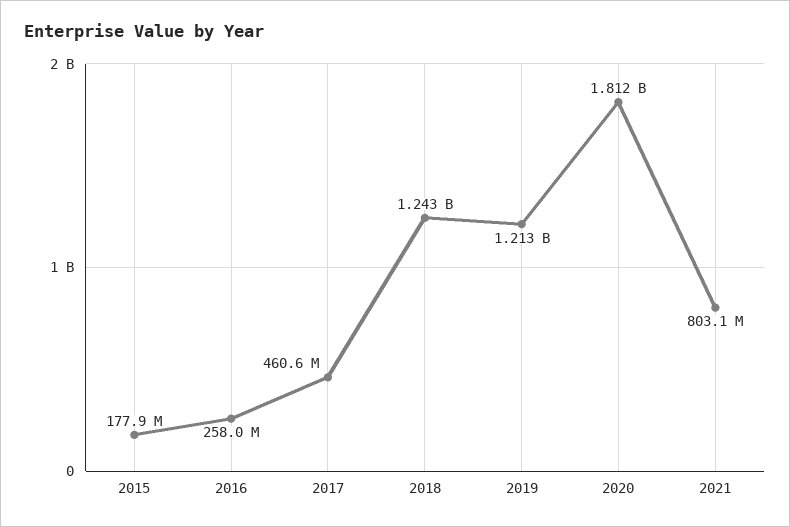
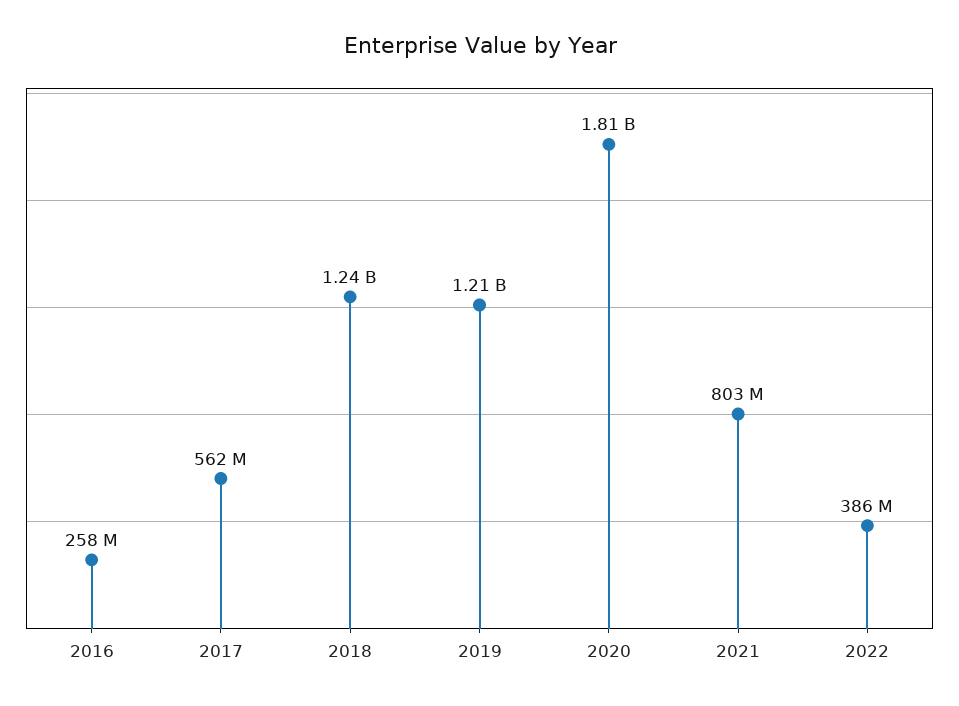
2015: 177900000 -> none
2017: 460600000 -> 562000000
2022: none -> 386000000

